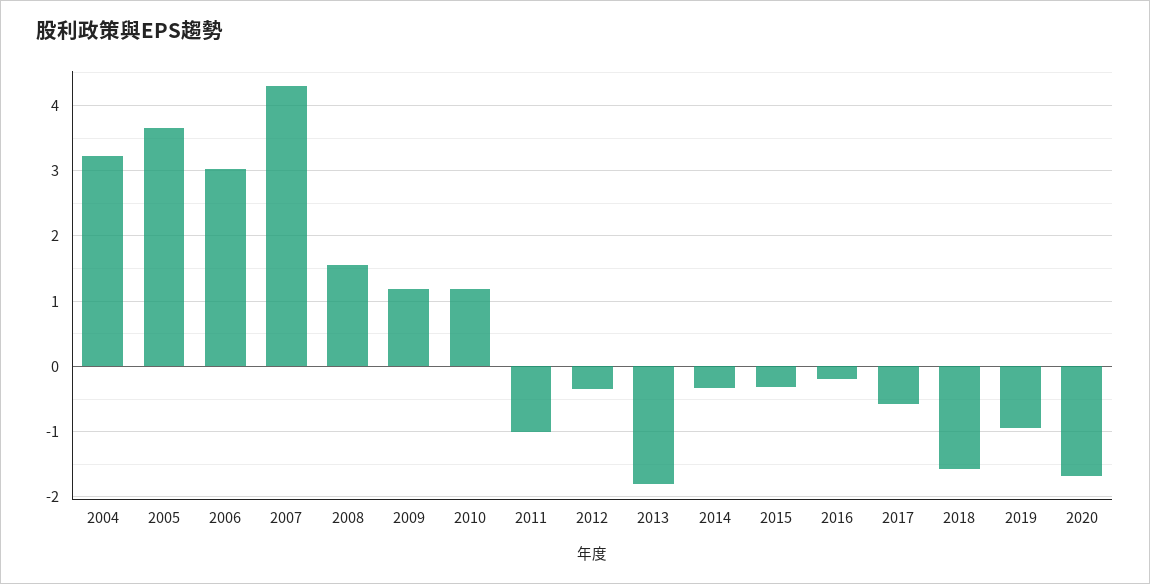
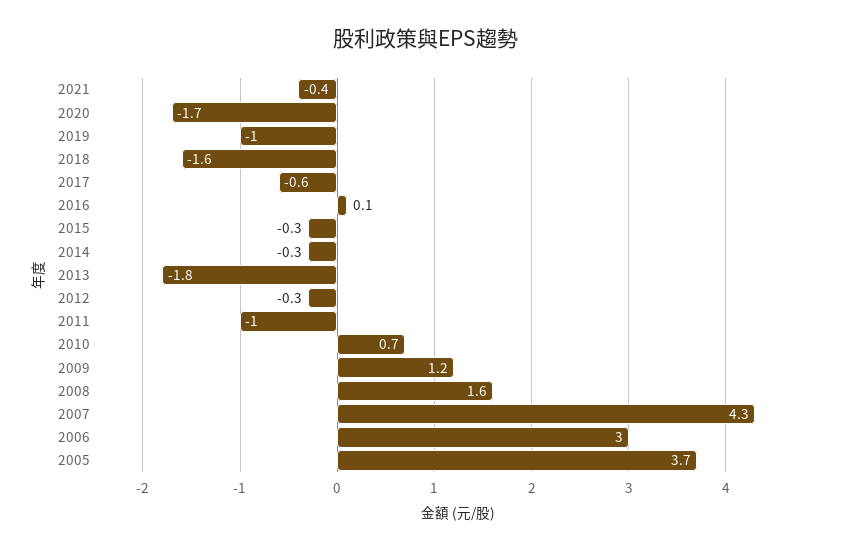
2004: 3.2 -> none
2010: 1.2 -> 0.7
2016: -0.2 -> 0.1
2021: none -> -0.4

